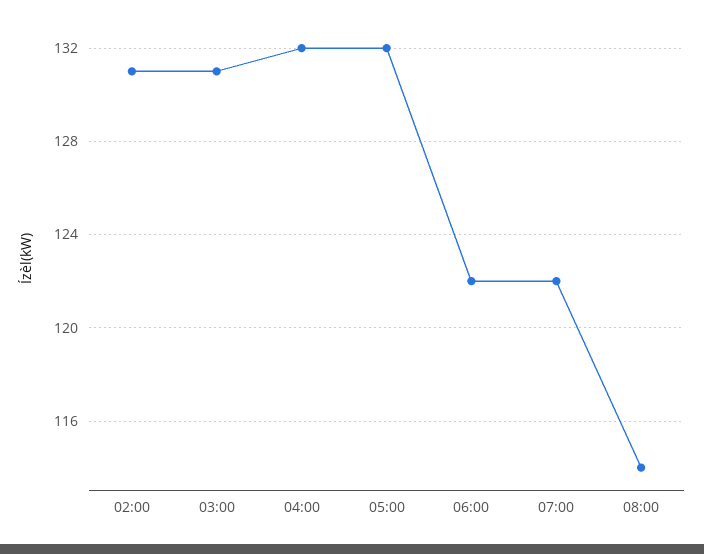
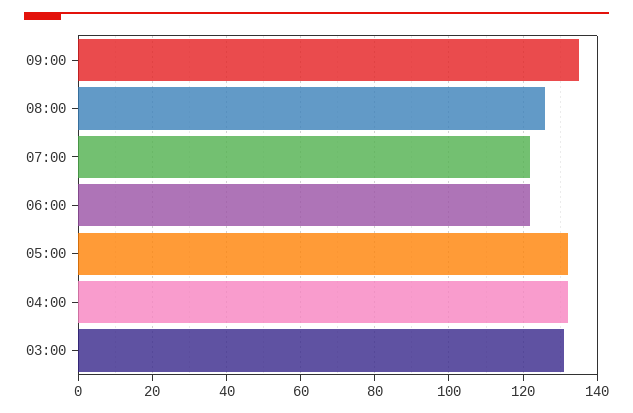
02:00: 131 -> none
08:00: 114 -> 125
09:00: none -> 135

